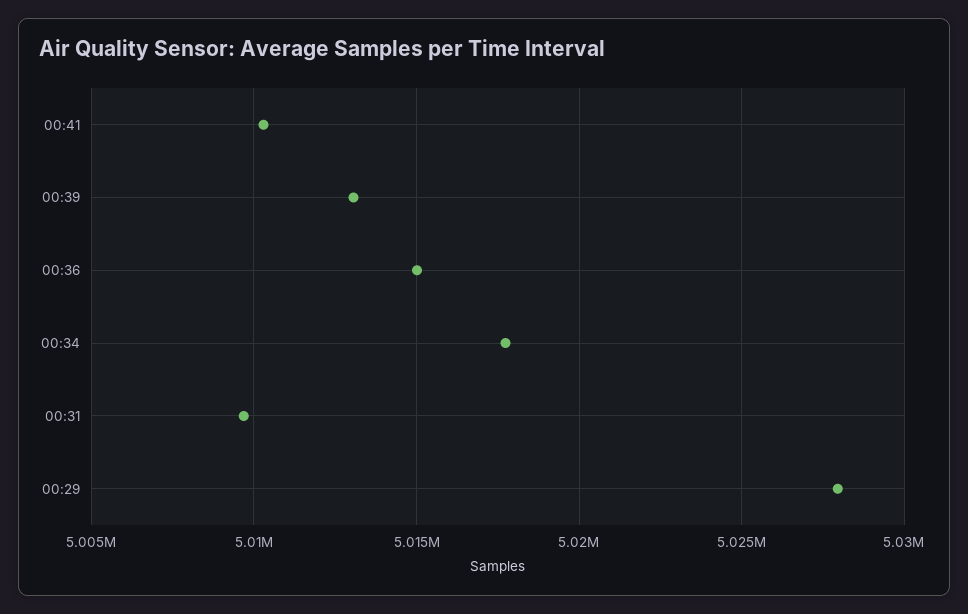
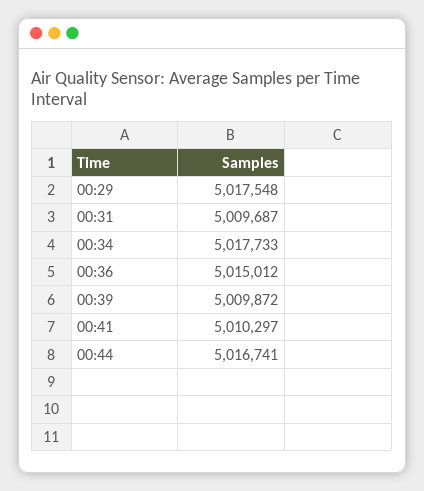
00:39: 5013000 -> 5009872
00:29: 5028000 -> 5017548
00:44: none -> 5016741

